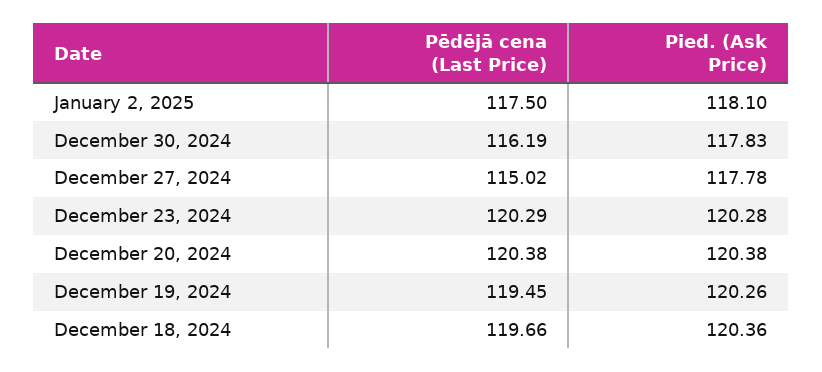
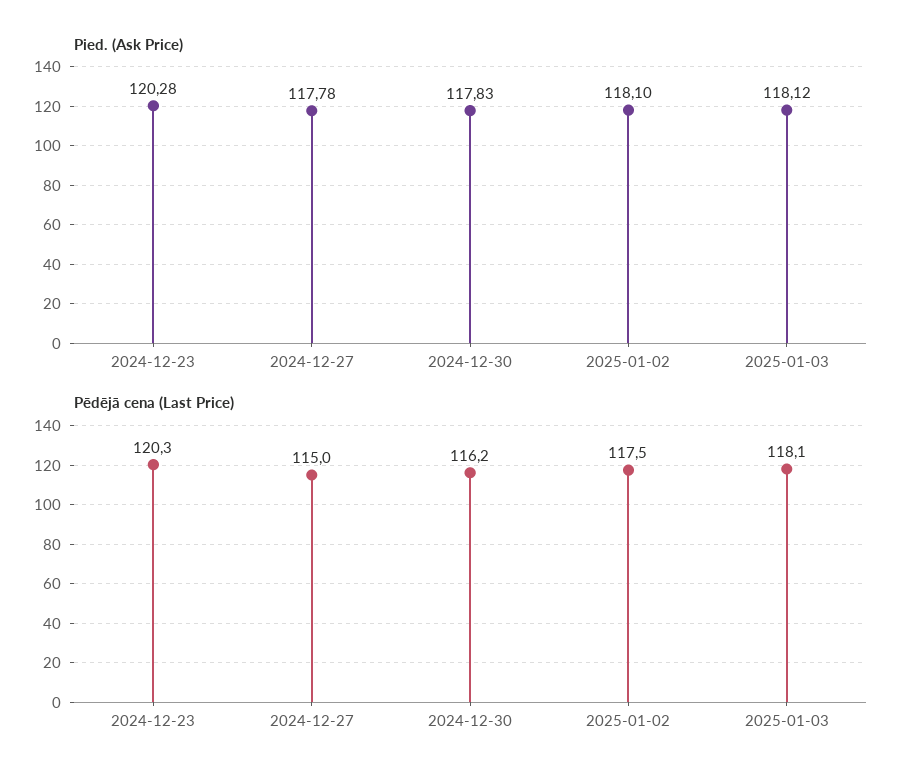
Pēdējā cena (Last Price), December 20, 2024: 120.38 -> none
Pied. (Ask Price), December 20, 2024: 120.38 -> none
Pēdējā cena (Last Price), December 19, 2024: 119.45 -> none
Pied. (Ask Price), December 19, 2024: 120.26 -> none
Pēdējā cena (Last Price), December 18, 2024: 119.66 -> none
Pied. (Ask Price), December 18, 2024: 120.36 -> none
Pied. (Ask Price), 2025-01-03: none -> 118.12
Pēdējā cena (Last Price), 2025-01-03: none -> 118.1

